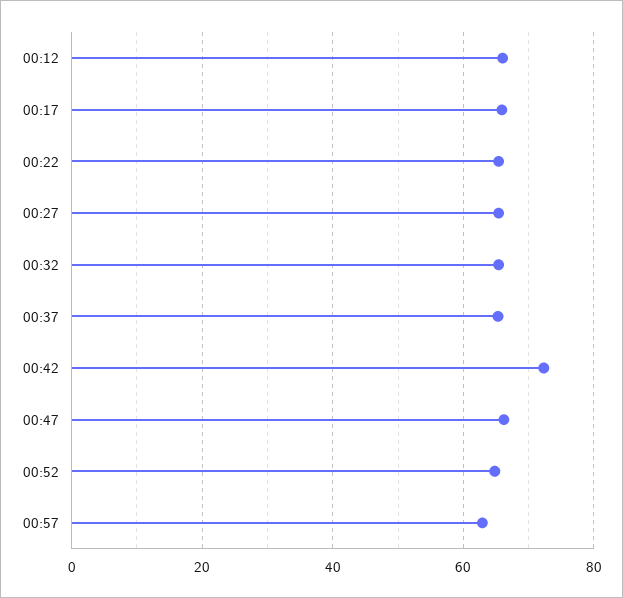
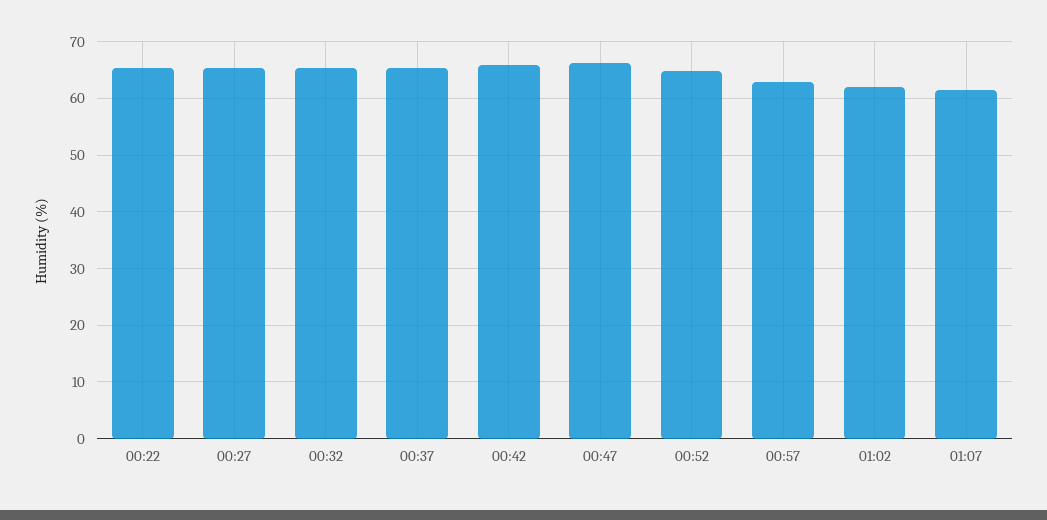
00:12: 66 -> none
00:17: 66 -> none
00:42: 72 -> 66
01:02: none -> 62
01:07: none -> 62

